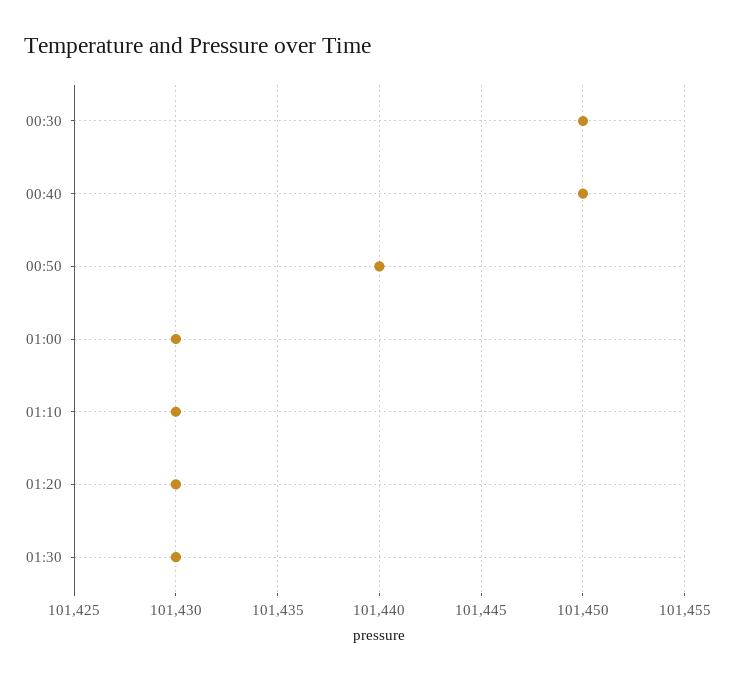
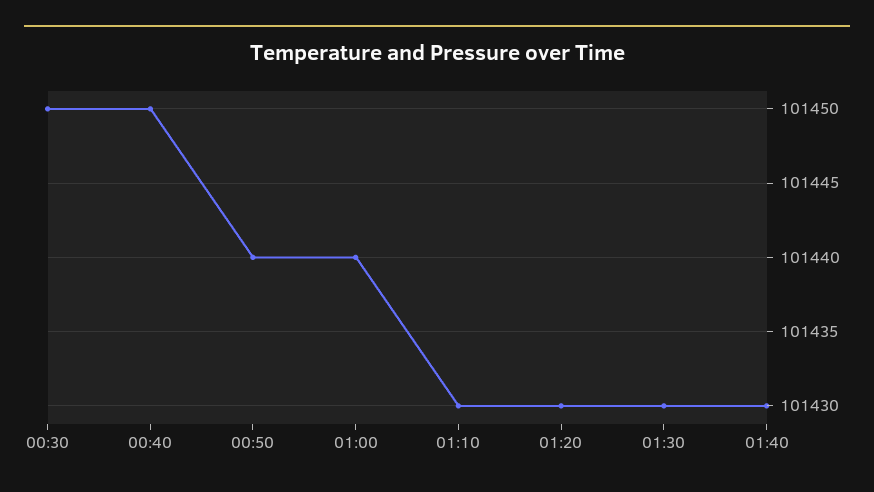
01:00: 101430 -> 101440
01:40: none -> 101430

